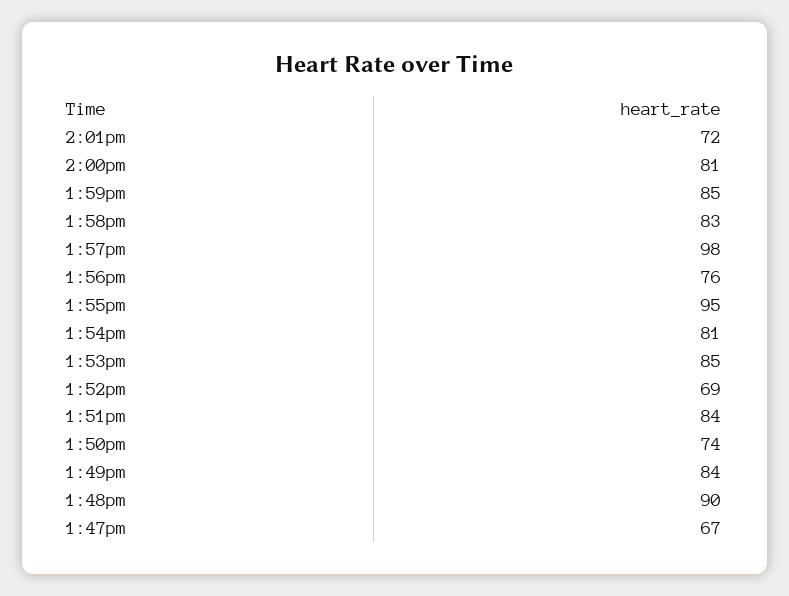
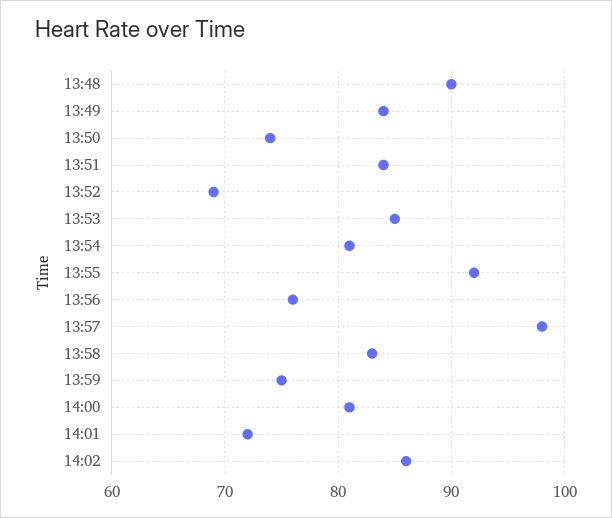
1:59pm: 85 -> 75
1:55pm: 95 -> 92
1:47pm: 67 -> none
14:02: none -> 86

